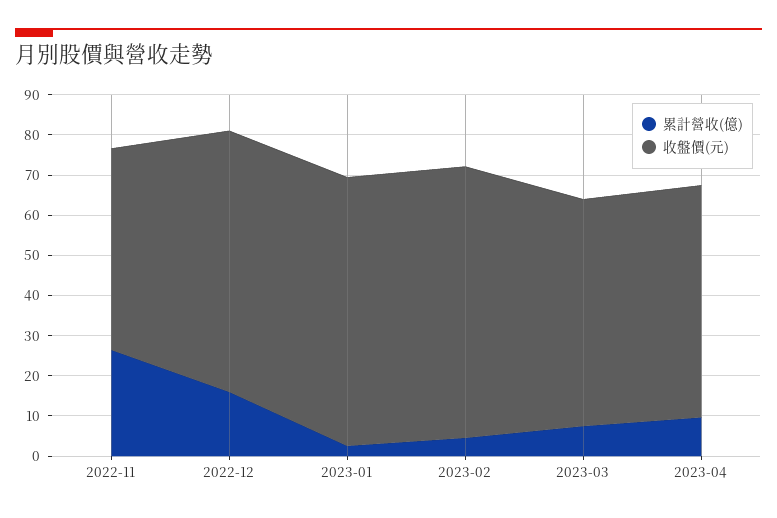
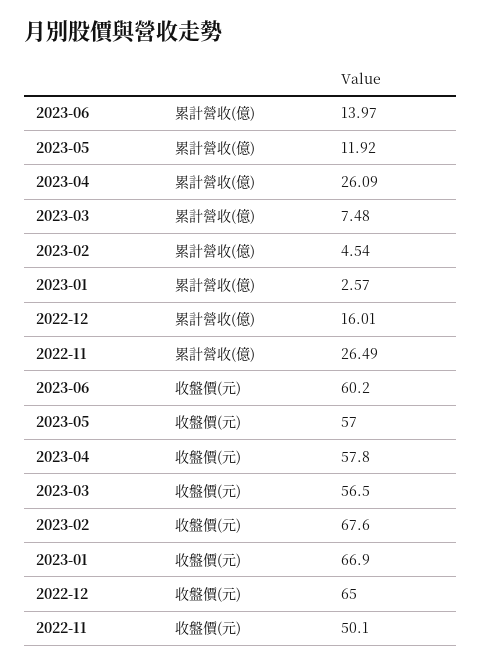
累計營收(億), 2023-04: 10 -> 26.09
累計營收(億), 2023-06: none -> 13.97
累計營收(億), 2023-05: none -> 11.92
收盤價(元), 2023-06: none -> 60.2
收盤價(元), 2023-05: none -> 57

